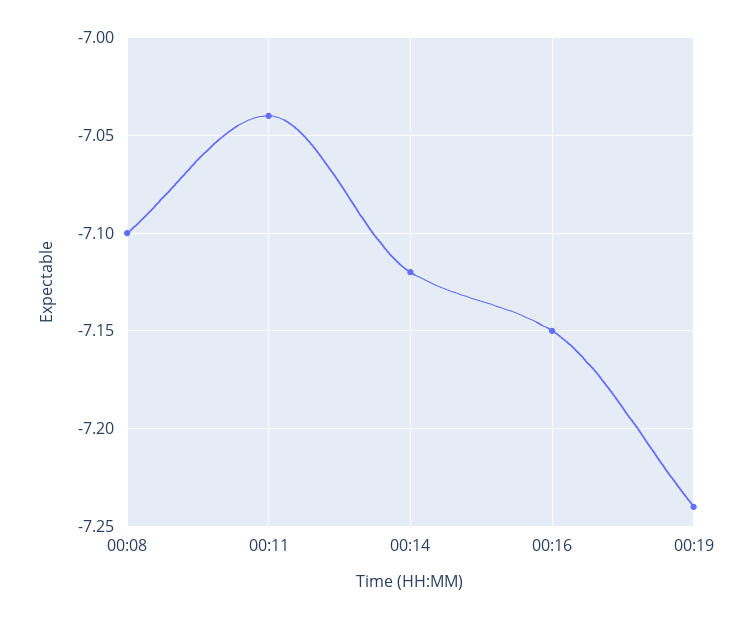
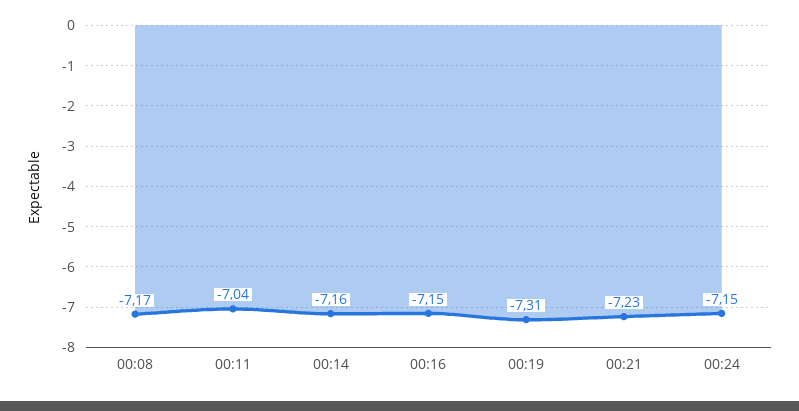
00:08: -7.1 -> -7.17
00:14: -7.12 -> -7.16
00:19: -7.24 -> -7.31
00:21: none -> -7.23
00:24: none -> -7.15

